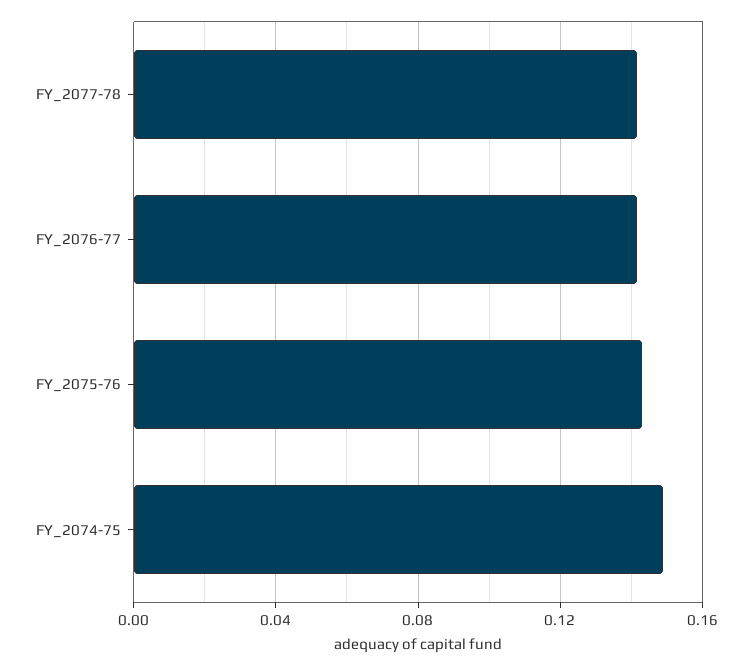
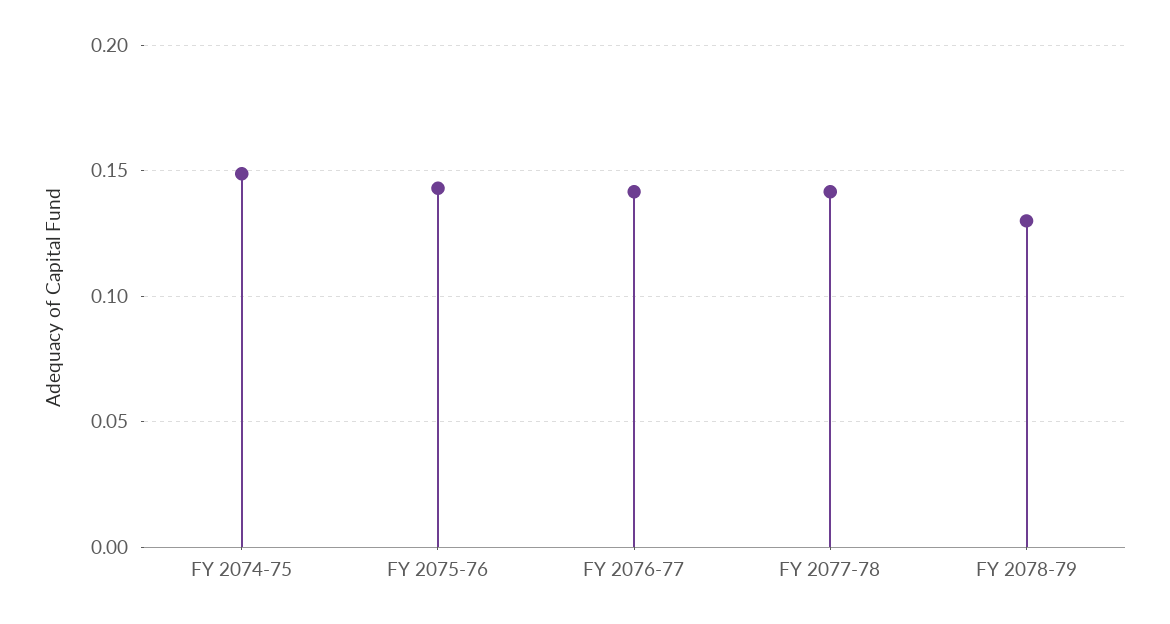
FY 2078-79: none -> 0.13

